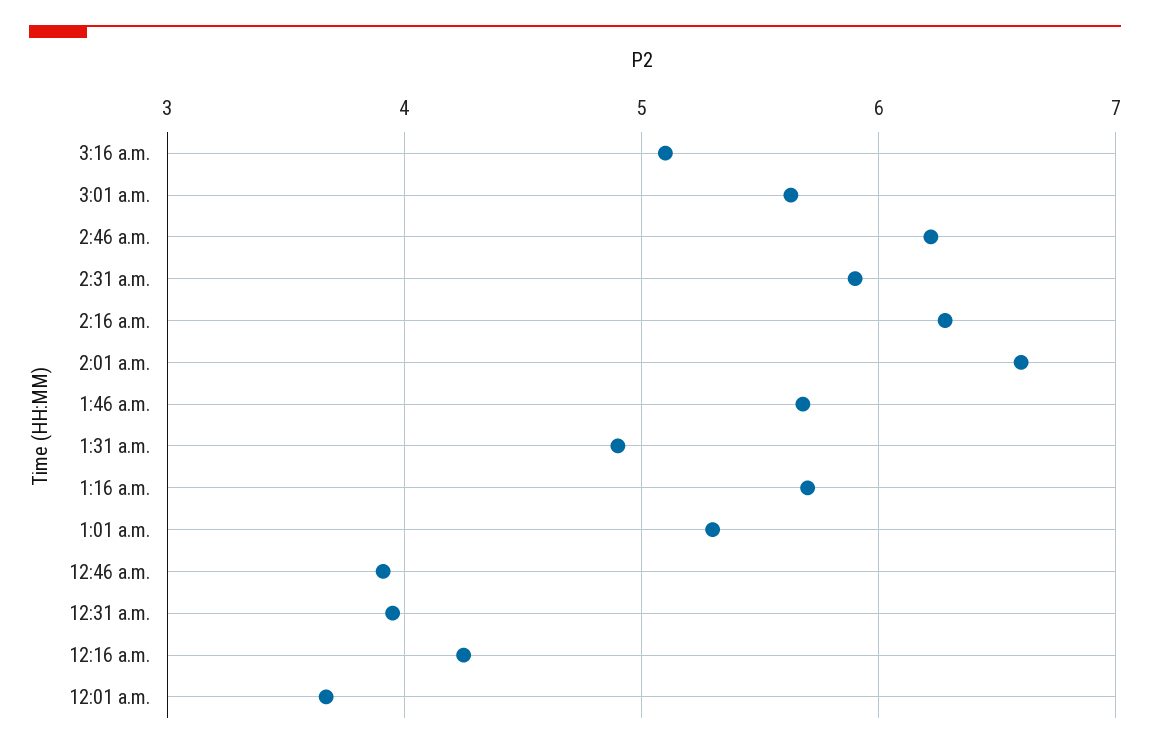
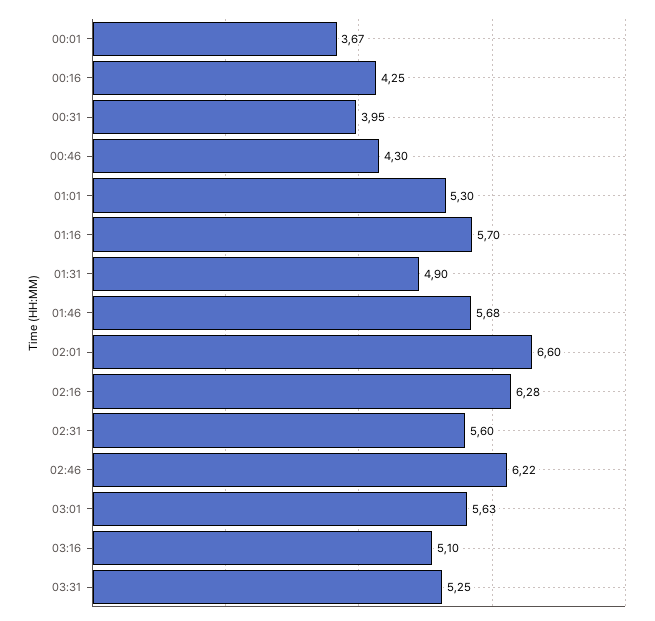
2:31 a.m.: 5.9 -> 5.6
12:46 a.m.: 3.9 -> 4.3
03:31: none -> 5.25

